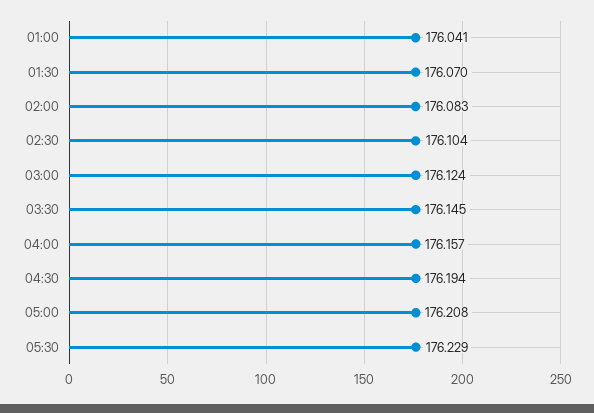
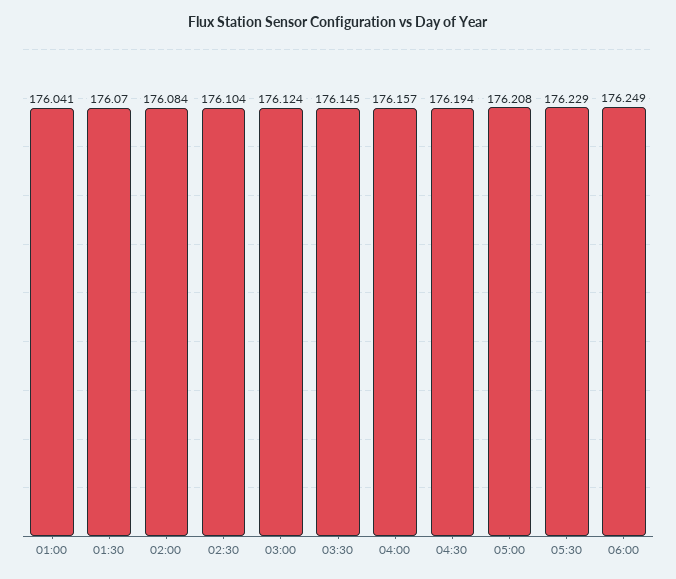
02:00: 176.083 -> 176.084
06:00: none -> 176.249

